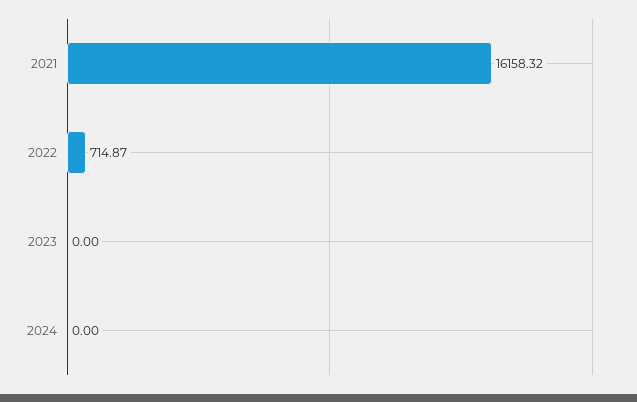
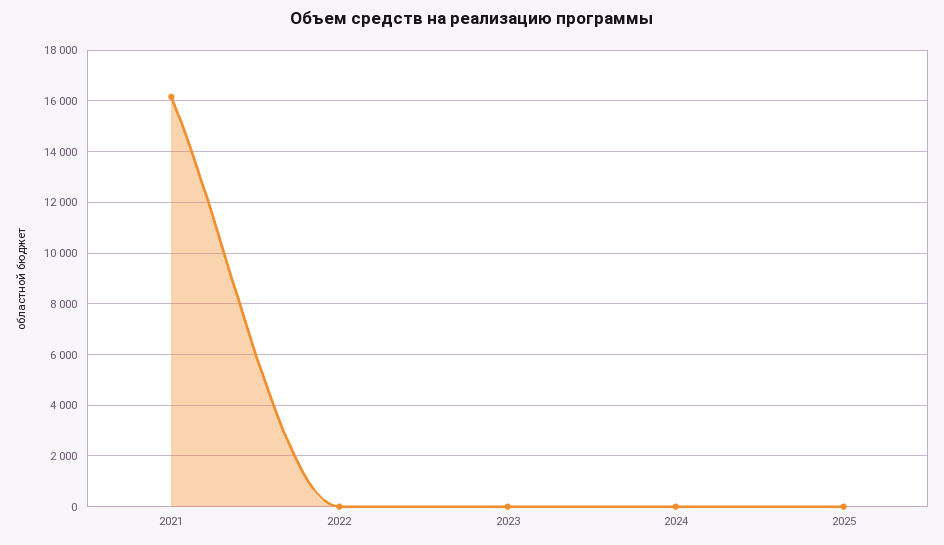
2022: 714.87 -> 0
2025: none -> 0

